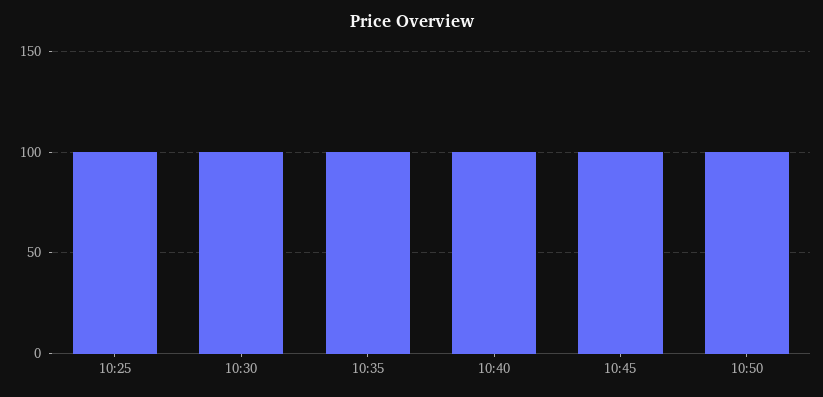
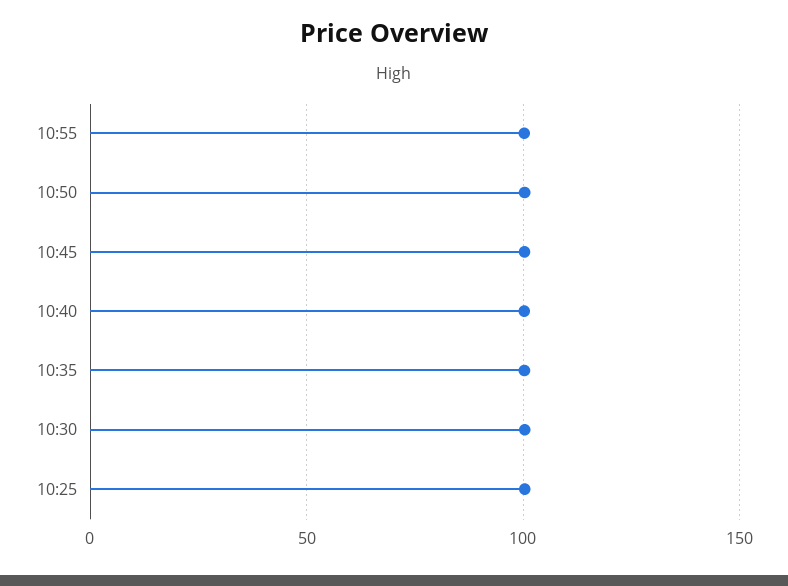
10:55: none -> 100

